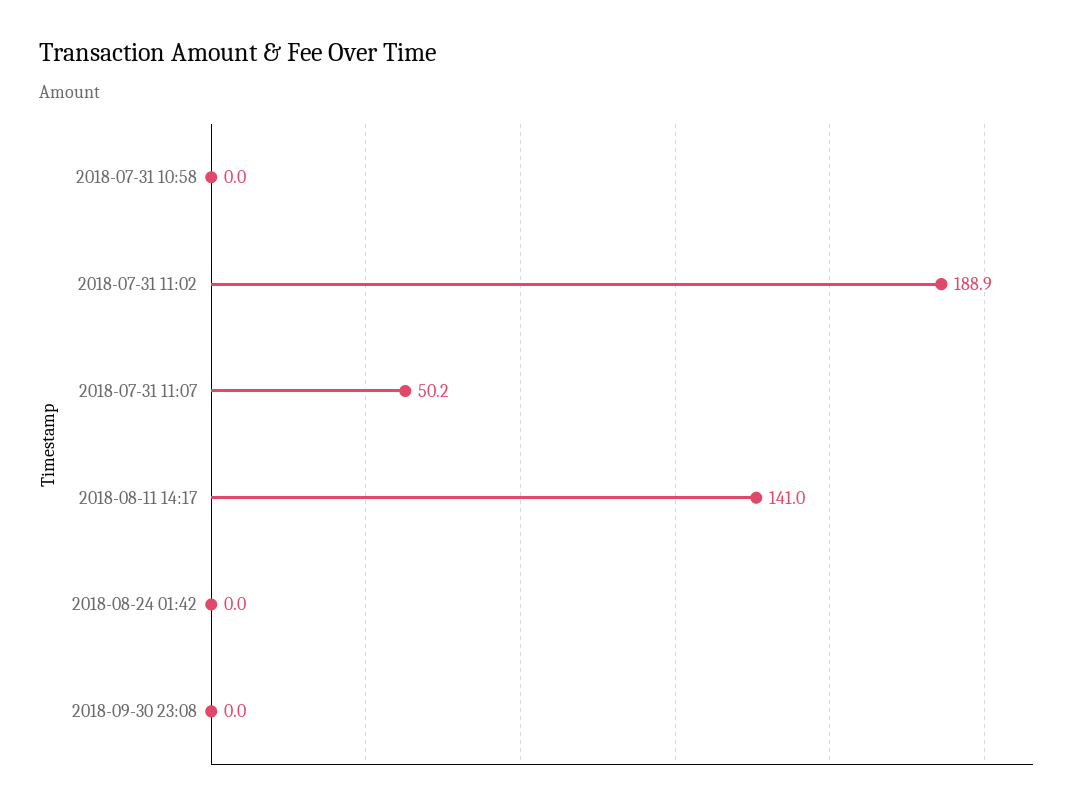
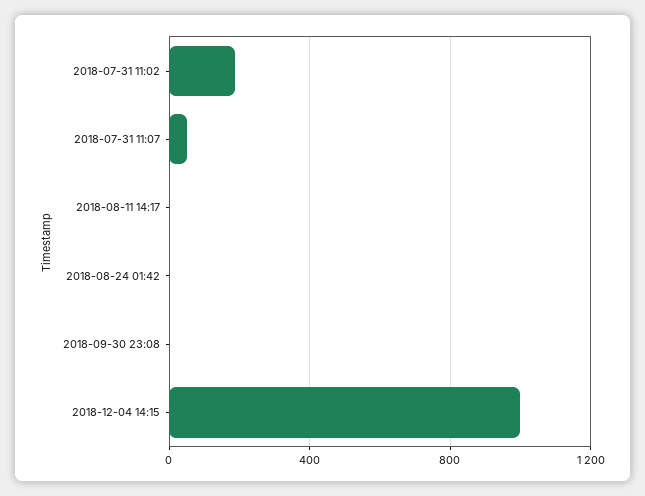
2018-07-31 10:58: 0 -> none
2018-08-11 14:17: 141 -> 0
2018-12-04 14:15: none -> 1000

